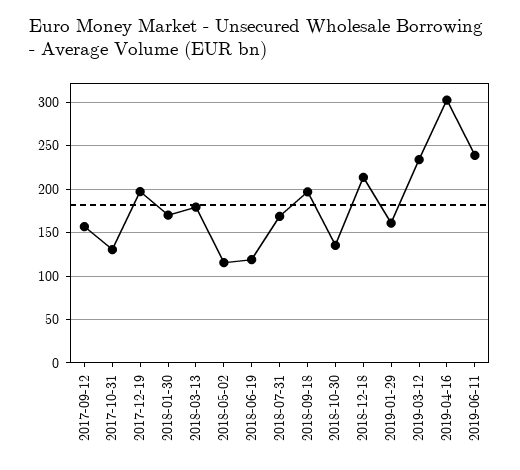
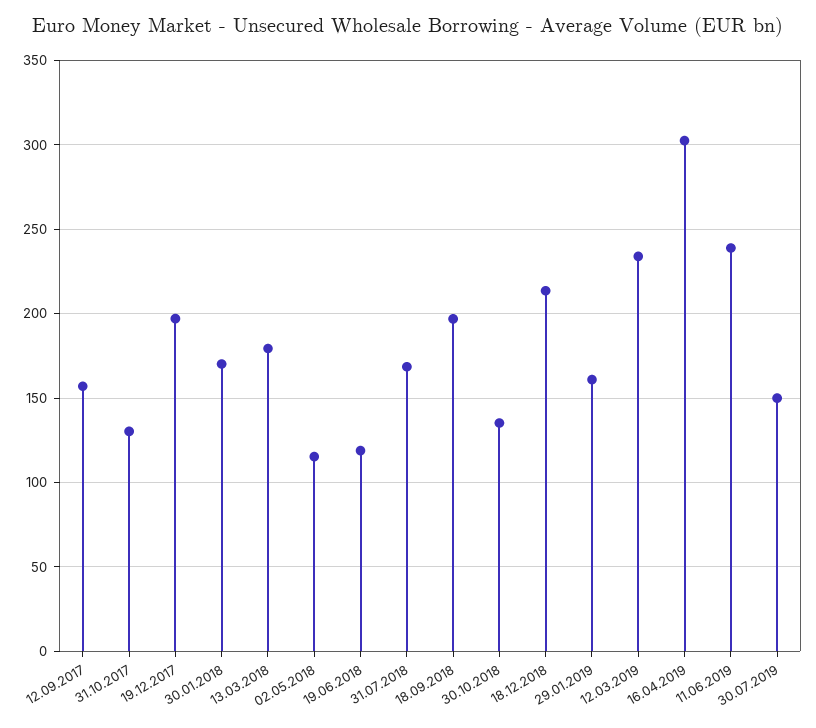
30.07.2019: none -> 150

